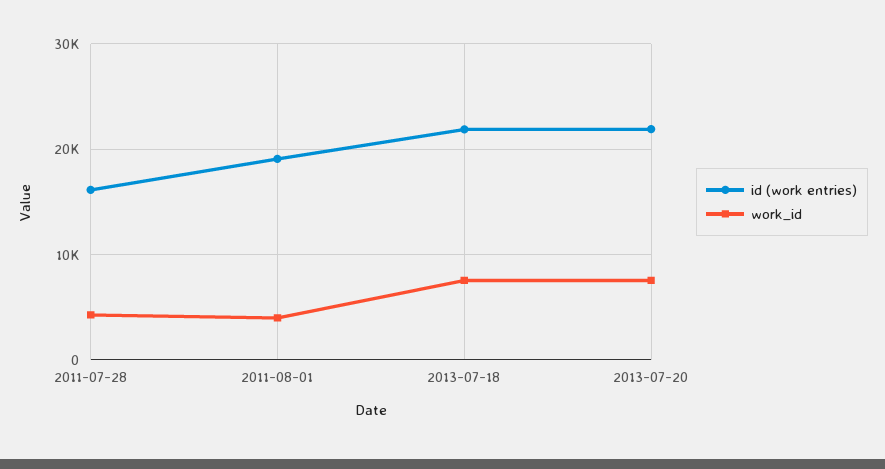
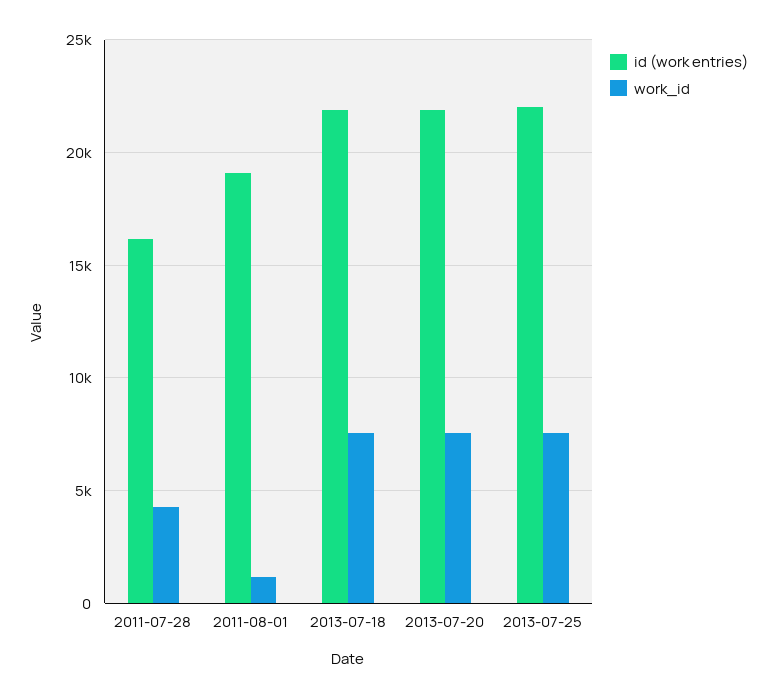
work_id, 2011-08-01: 4000 -> 1000
id (work entries), 2013-07-25: none -> 22000
work_id, 2013-07-25: none -> 7500

